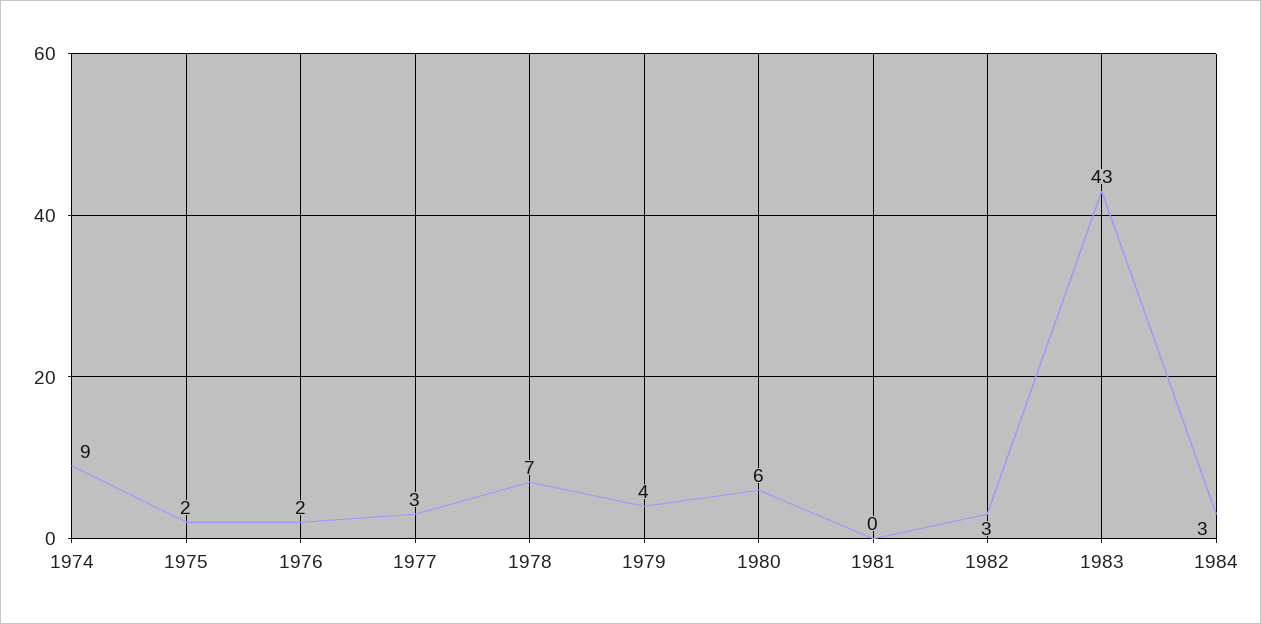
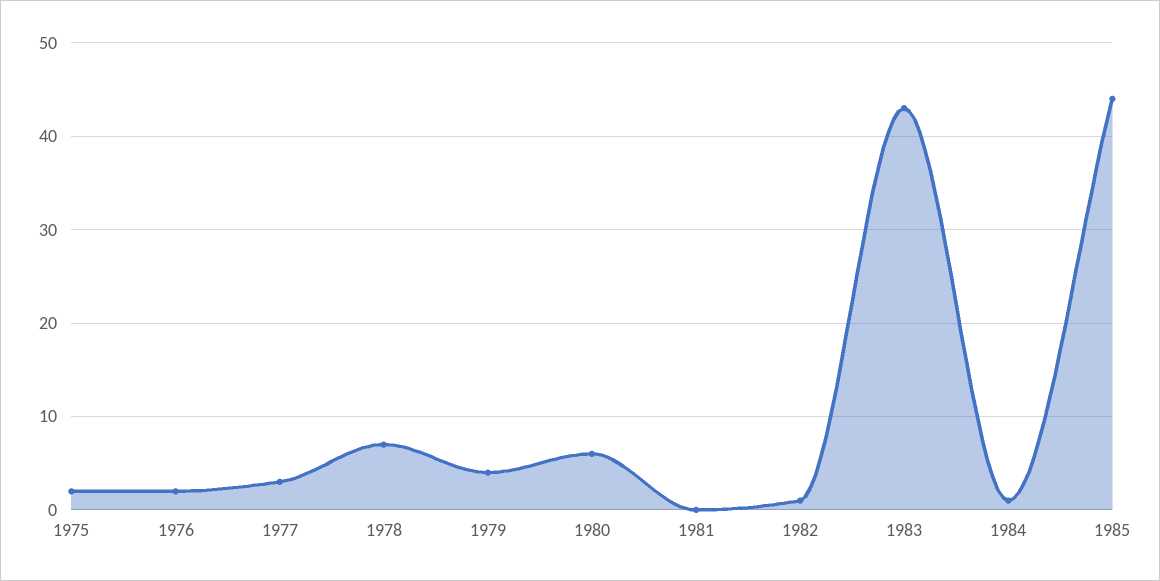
1974: 9 -> none
1982: 3 -> 1
1984: 3 -> 1
1985: none -> 44

